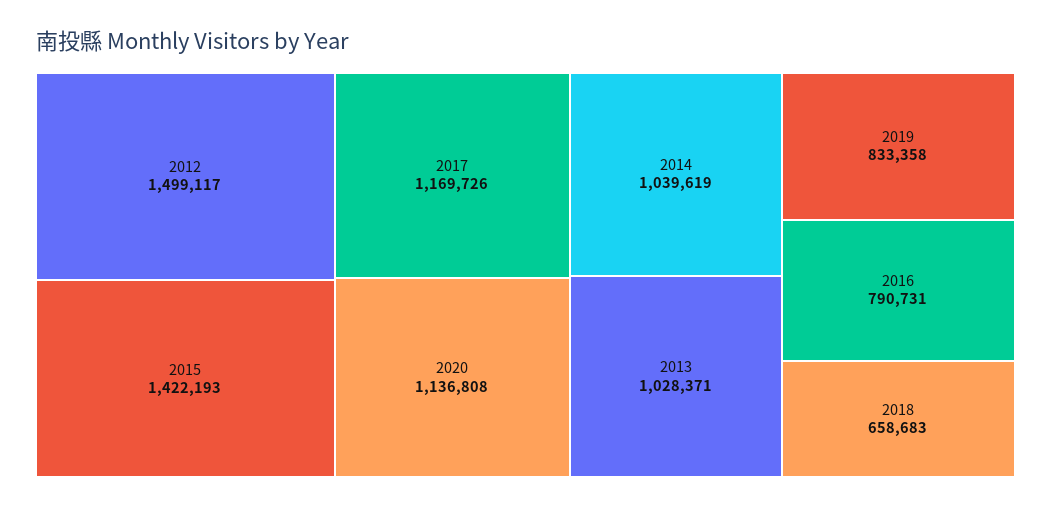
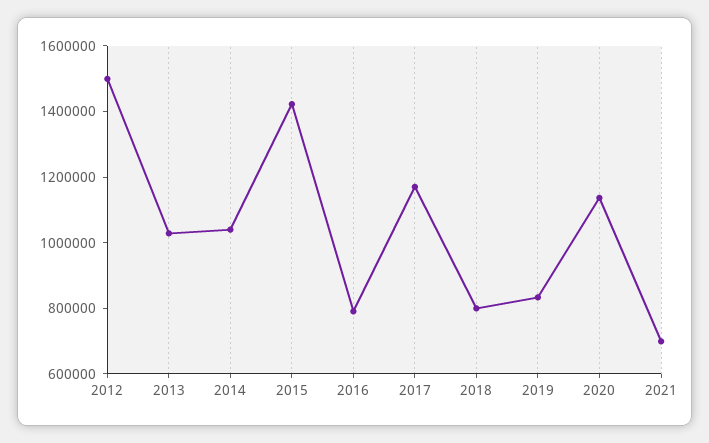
2018: 658683 -> 800000
2021: none -> 700000

